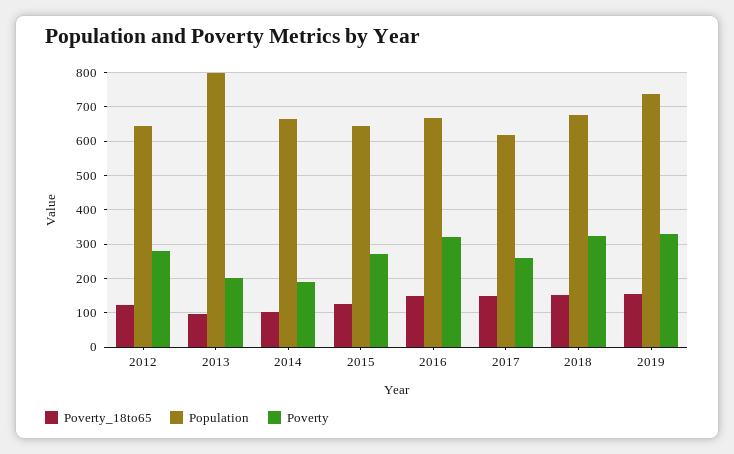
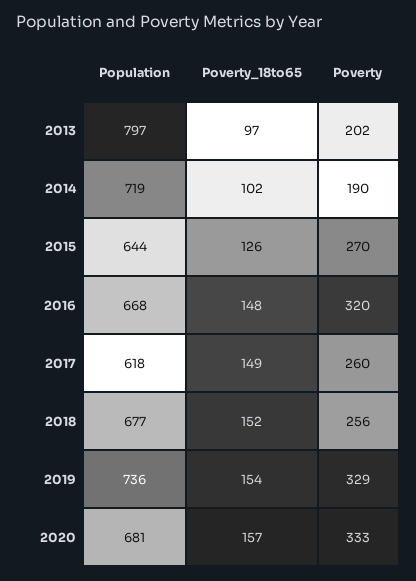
Poverty_18to65, 2012: 120 -> none
Population, 2012: 640 -> none
Poverty, 2012: 280 -> none
Population, 2014: 660 -> 719
Poverty, 2018: 320 -> 256
Population, 2020: none -> 681
Poverty_18to65, 2020: none -> 157
Poverty, 2020: none -> 333

